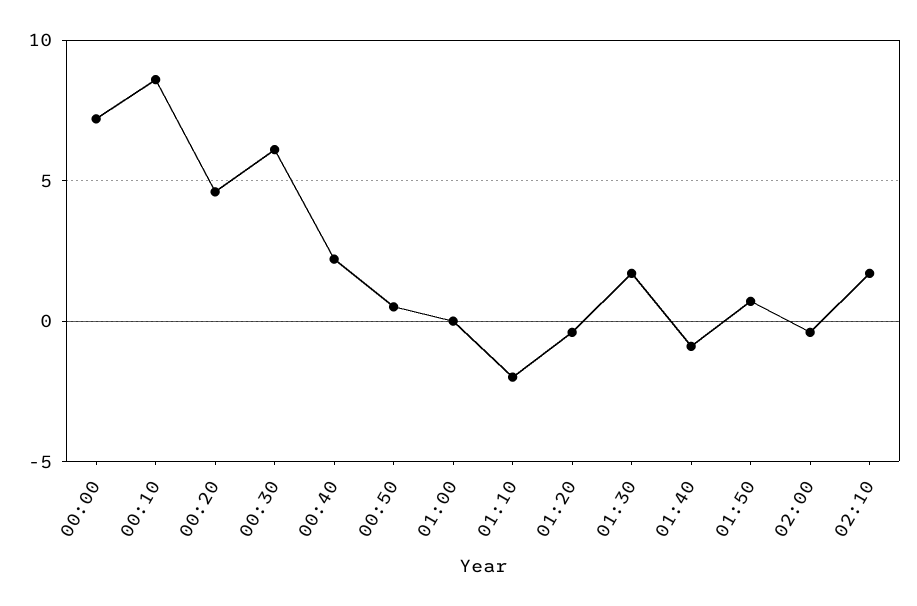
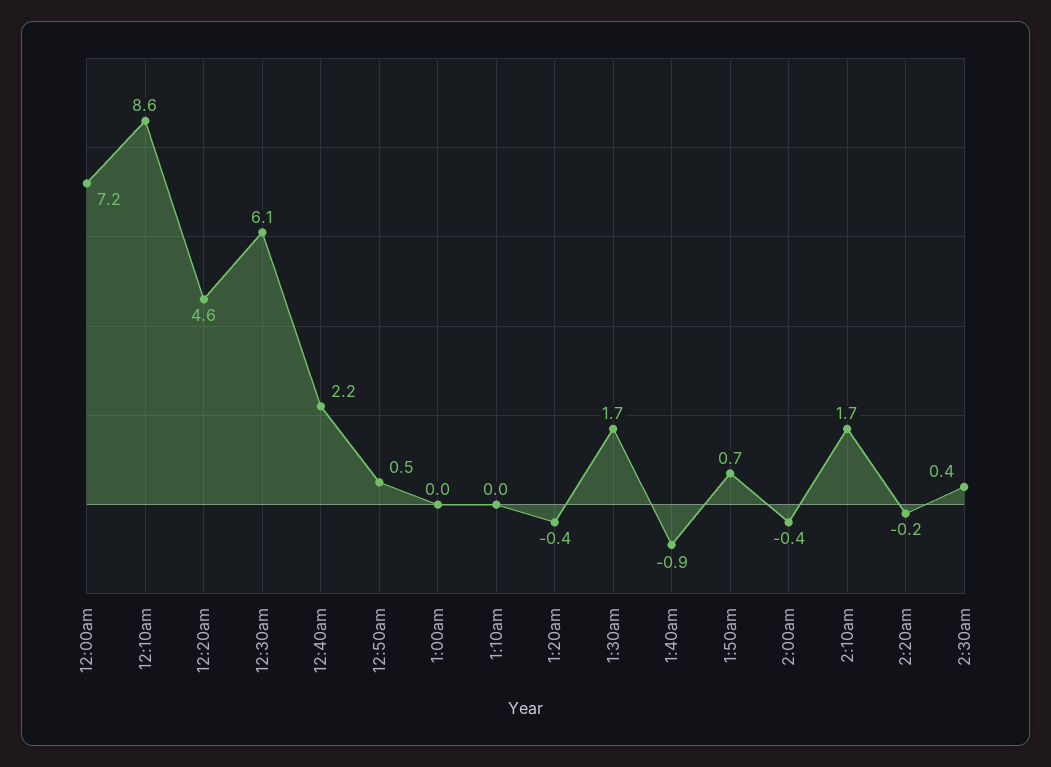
01:10: -2 -> 0
2:20am: none -> -0.2
2:30am: none -> 0.4

